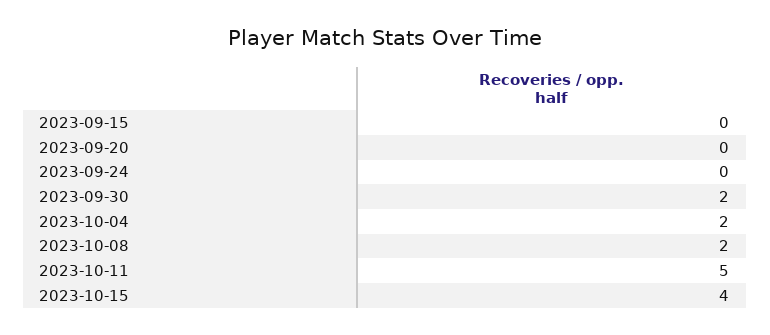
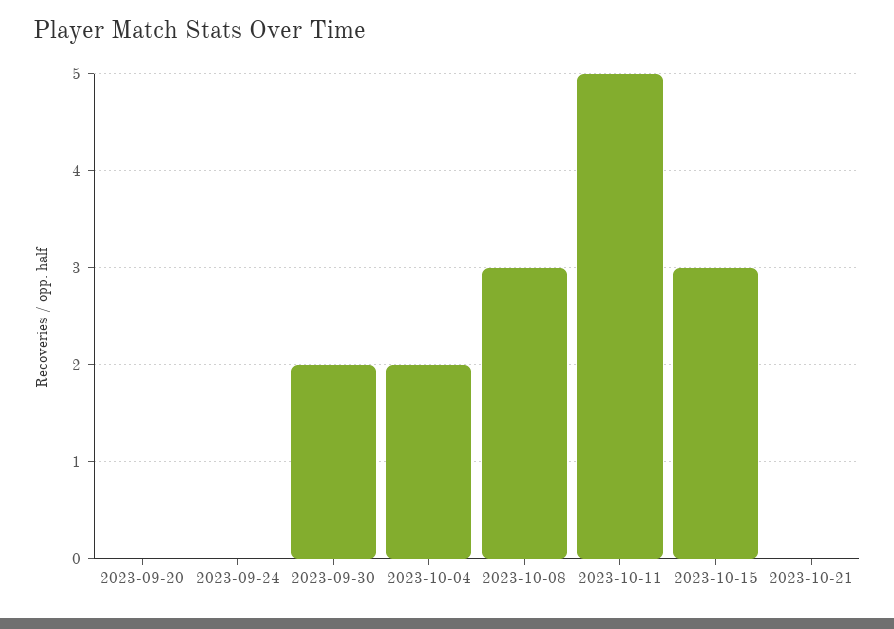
2023-09-15: 0 -> none
2023-10-08: 2 -> 3
2023-10-15: 4 -> 3
2023-10-21: none -> 0

